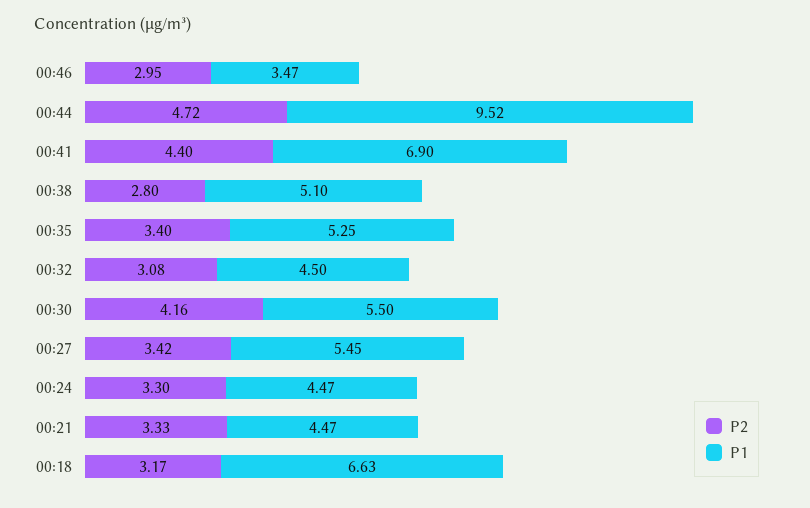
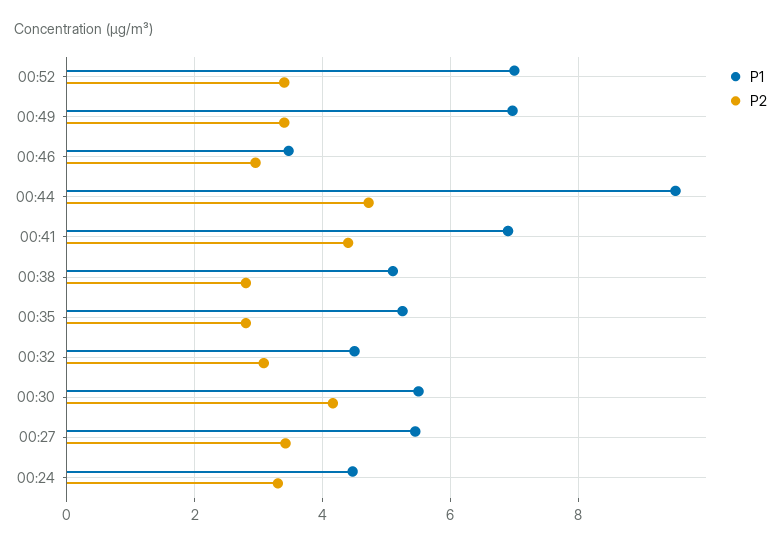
P2, 00:35: 3.4 -> 2.8
P2, 00:21: 3.33 -> none
P1, 00:21: 4.47 -> none
P2, 00:18: 3.17 -> none
P1, 00:18: 6.63 -> none
P1, 00:52: none -> 7
P2, 00:52: none -> 3.4
P1, 00:49: none -> 7
P2, 00:49: none -> 3.4

